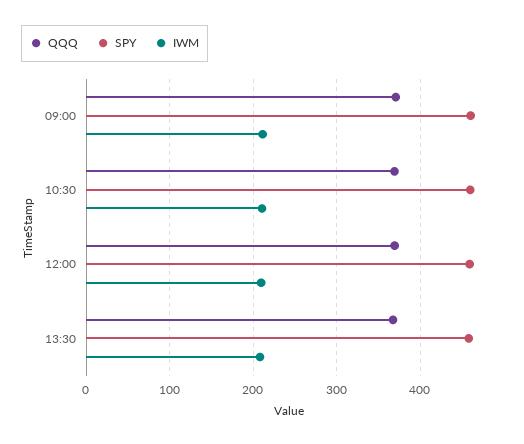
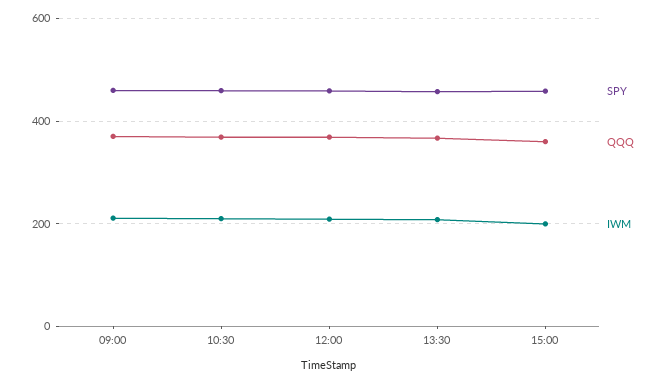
SPY, 15:00: none -> 460
QQQ, 15:00: none -> 360
IWM, 15:00: none -> 200

